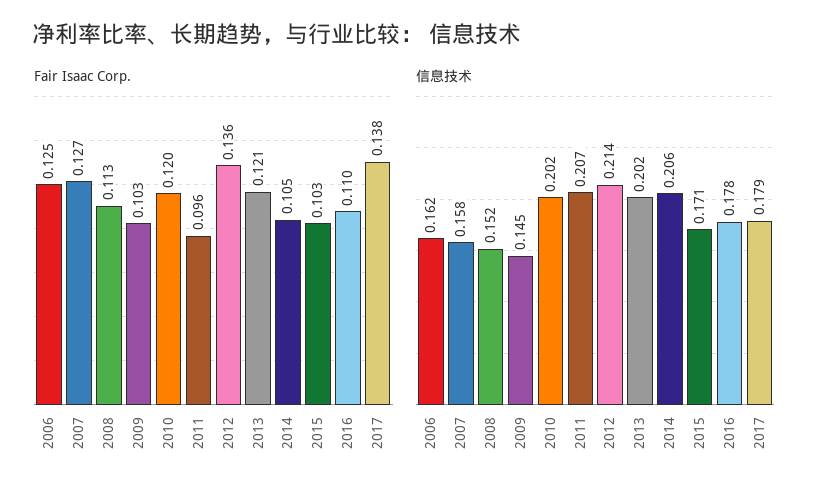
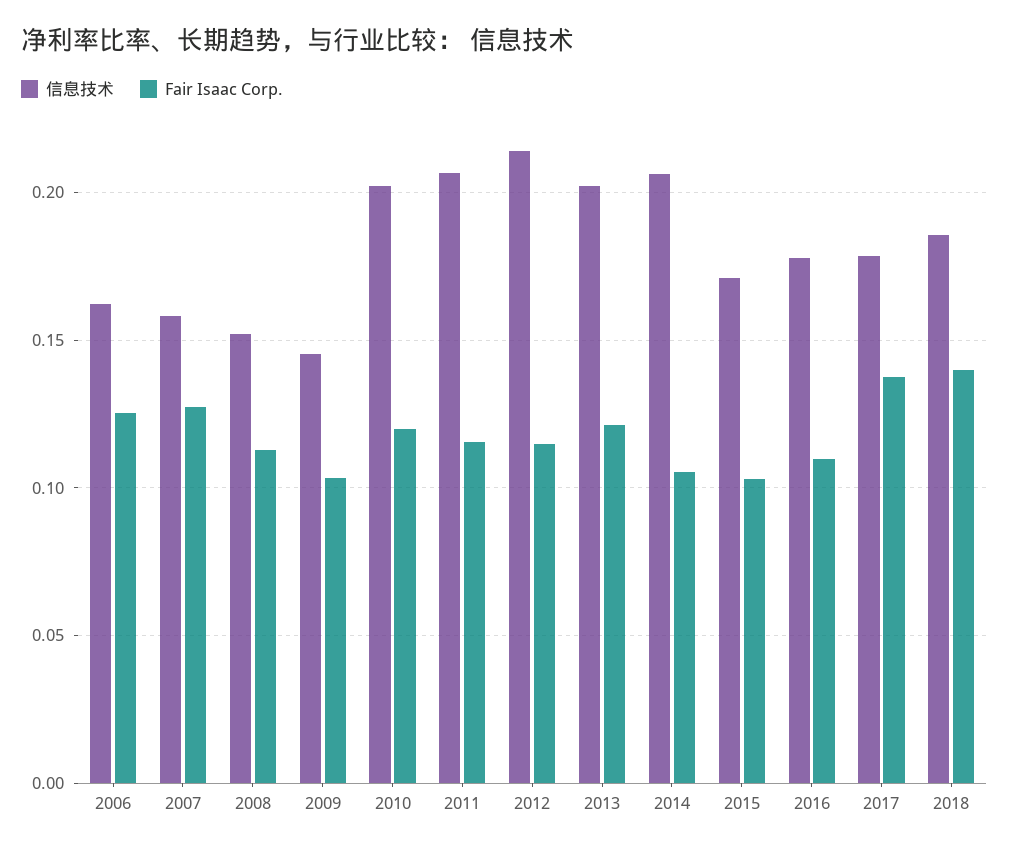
Fair Isaac Corp., 2011: 0.096 -> 0.115
Fair Isaac Corp., 2012: 0.136 -> 0.115
信息技术, 2018: none -> 0.185
Fair Isaac Corp., 2018: none -> 0.14

